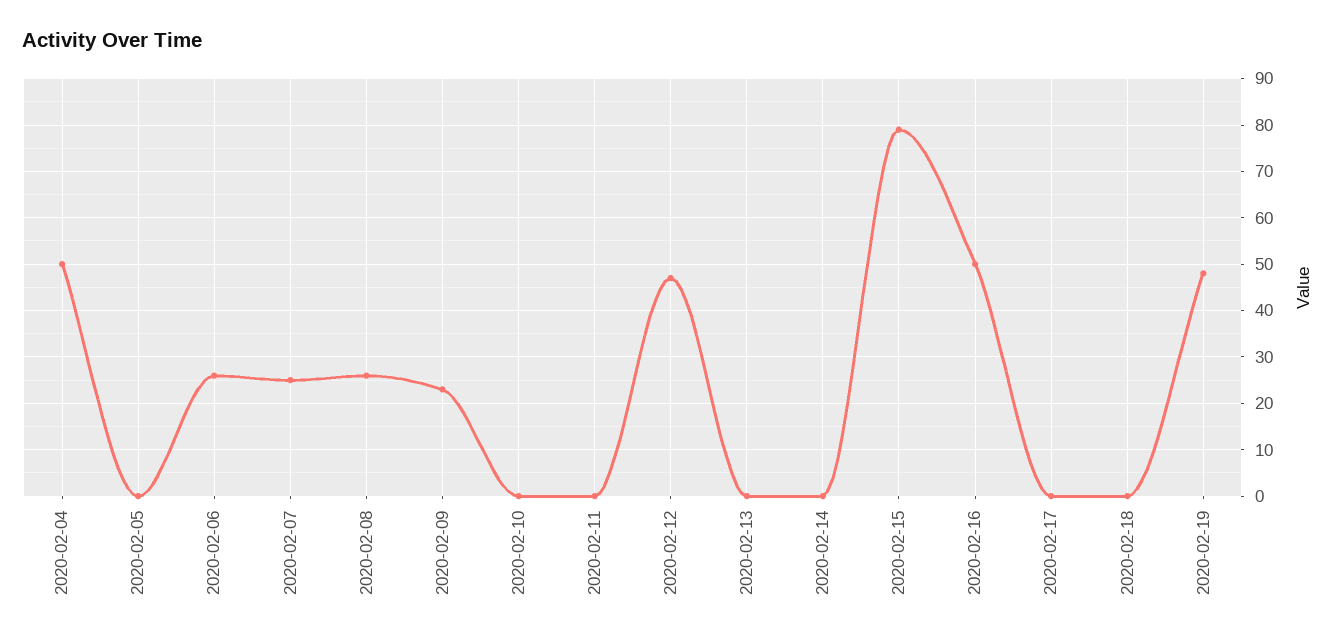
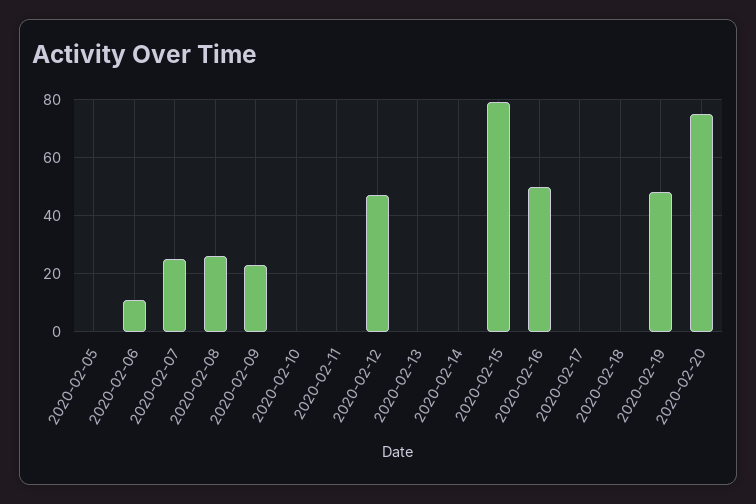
2020-02-04: 50 -> none
2020-02-06: 25 -> 10
2020-02-20: none -> 75

